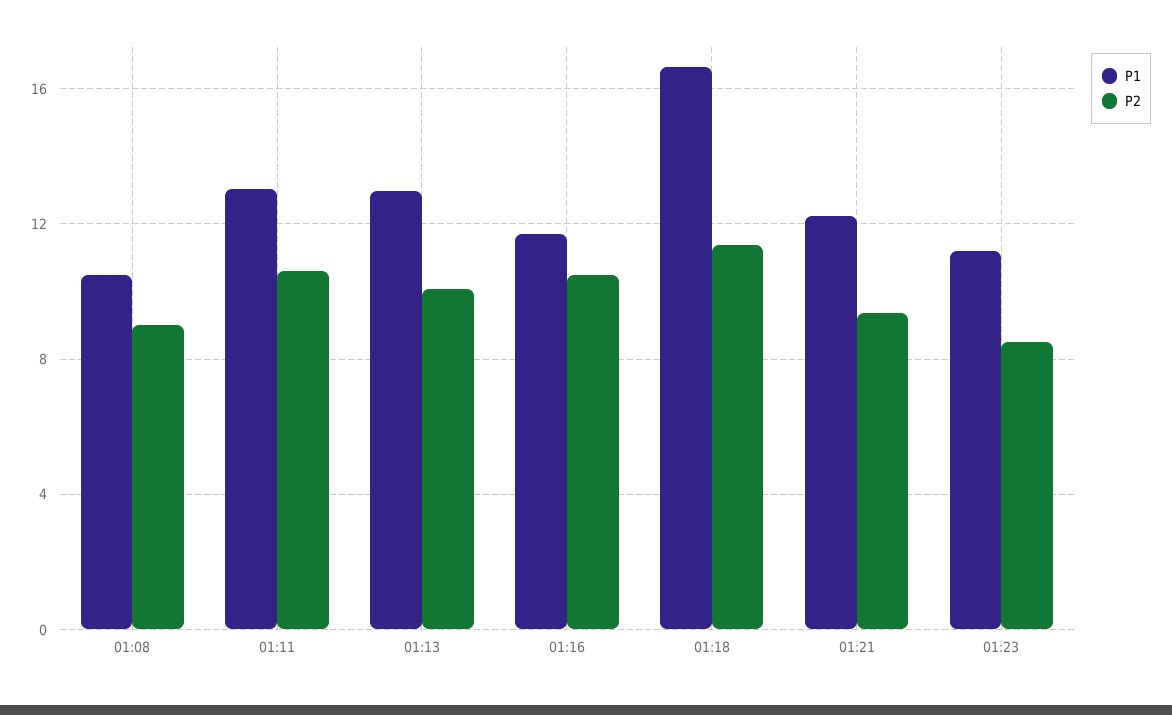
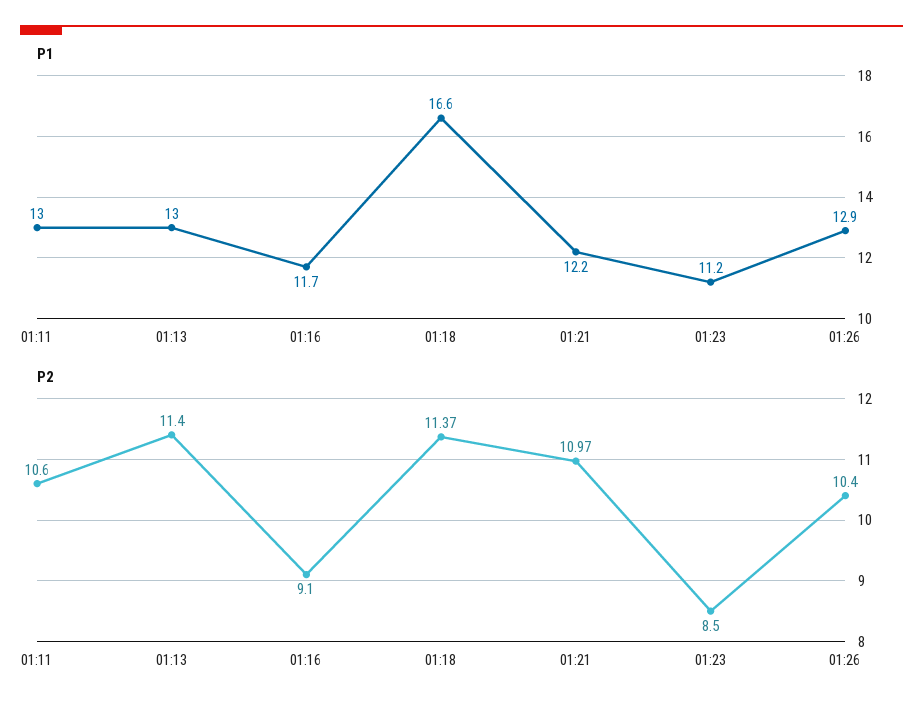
P1, 01:08: 10.5 -> none
P2, 01:08: 9 -> none
P2, 01:13: 10 -> 11.4
P2, 01:16: 10.5 -> 9.1
P2, 01:21: 9.5 -> 10.97
P1, 01:26: none -> 12.9
P2, 01:26: none -> 10.4

